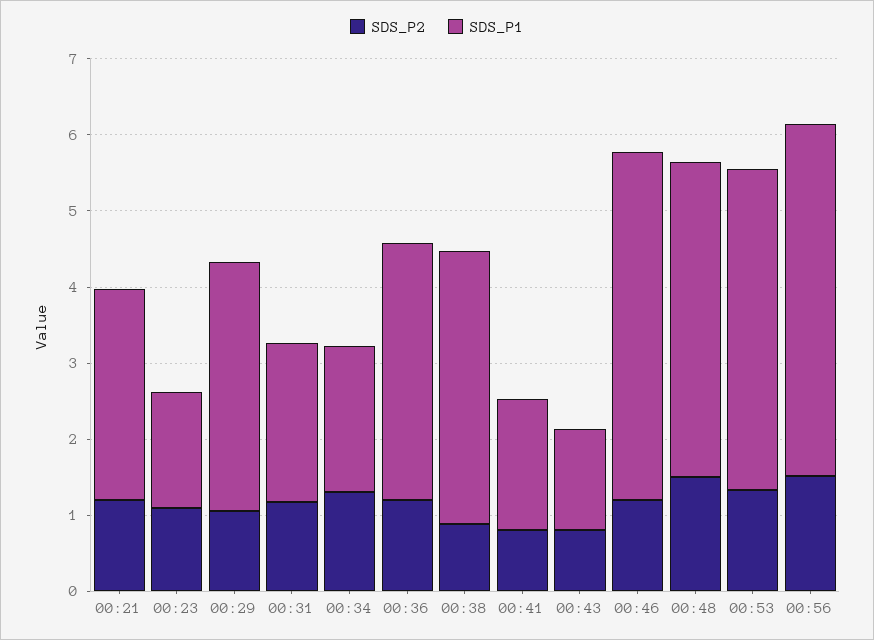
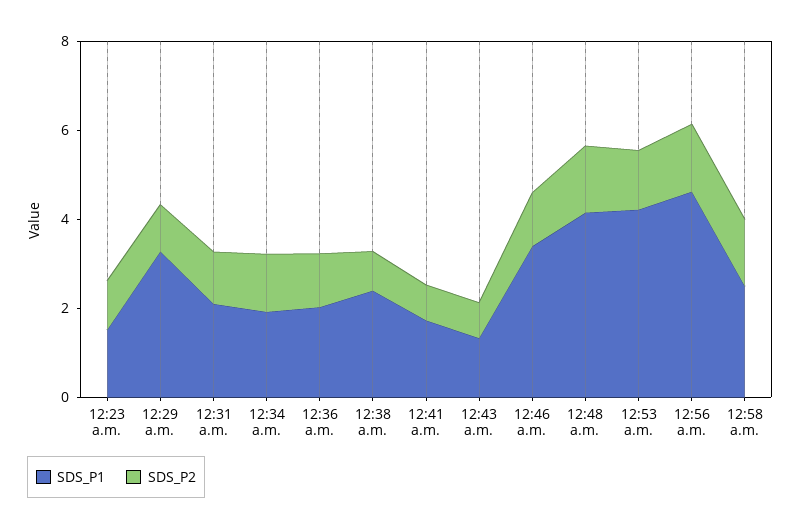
SDS_P2, 00:21: 1.2 -> none
SDS_P1, 00:21: 2.8 -> none
SDS_P1, 00:36: 3.4 -> 2
SDS_P1, 00:38: 3.6 -> 2.5
SDS_P1, 00:46: 4.6 -> 3.5
SDS_P1, 12:58 a.m.: none -> 2.5
SDS_P2, 12:58 a.m.: none -> 1.5

